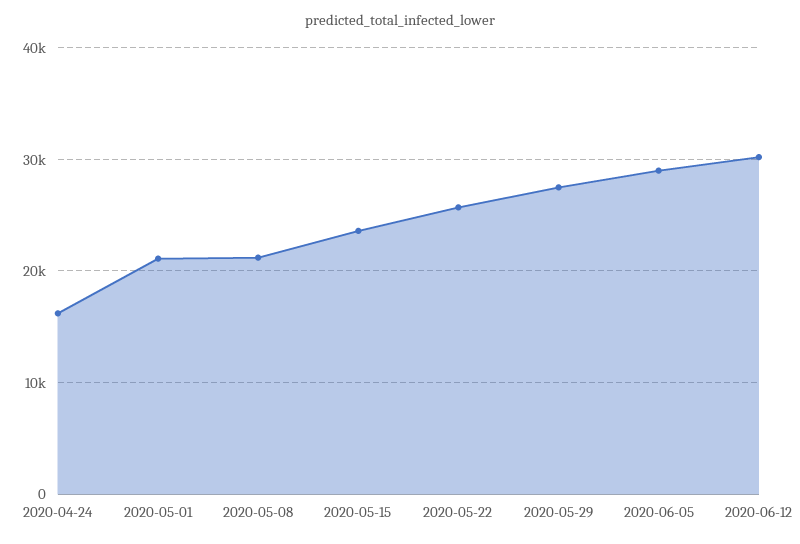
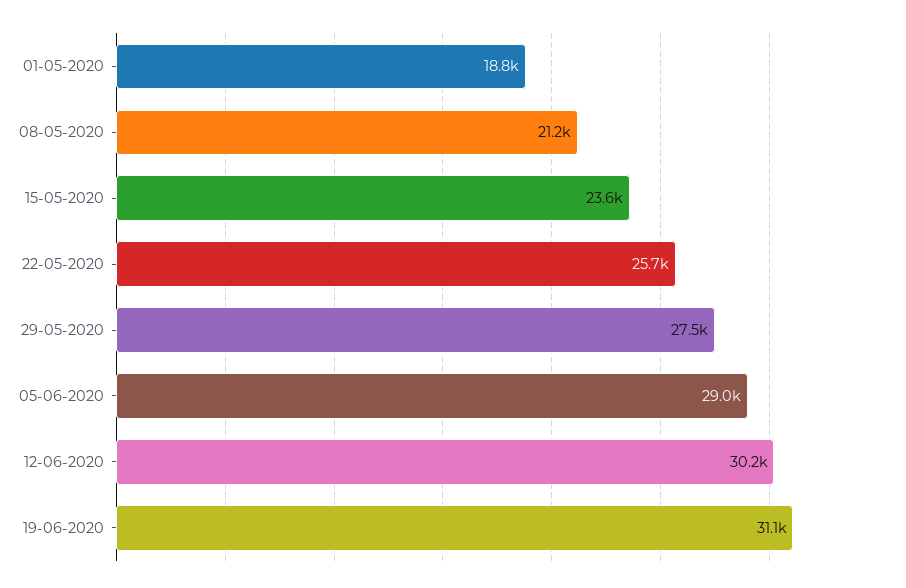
2020-04-24: 16000 -> none
2020-05-01: 21000 -> 18800
19-06-2020: none -> 31100

